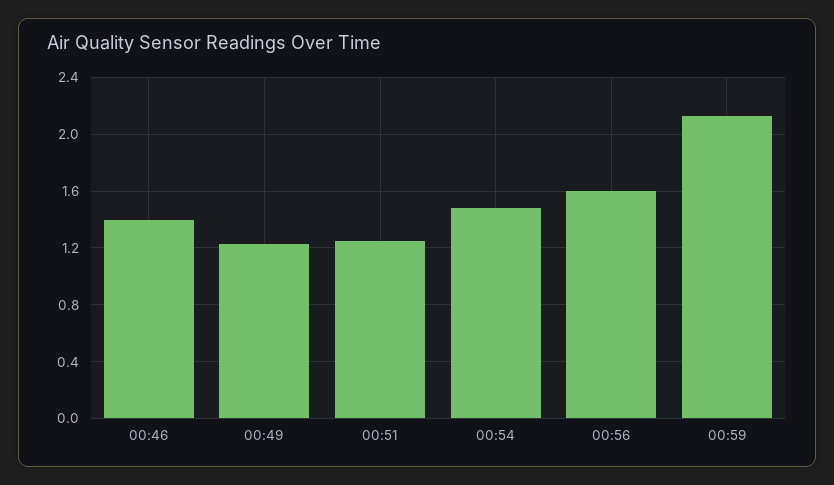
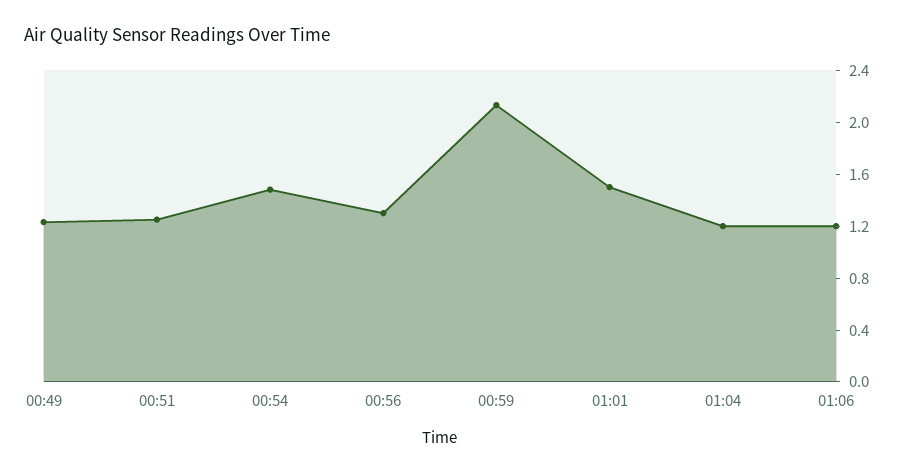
00:46: 1.4 -> none
00:56: 1.6 -> 1.3
01:01: none -> 1.5
01:04: none -> 1.2
01:06: none -> 1.2

